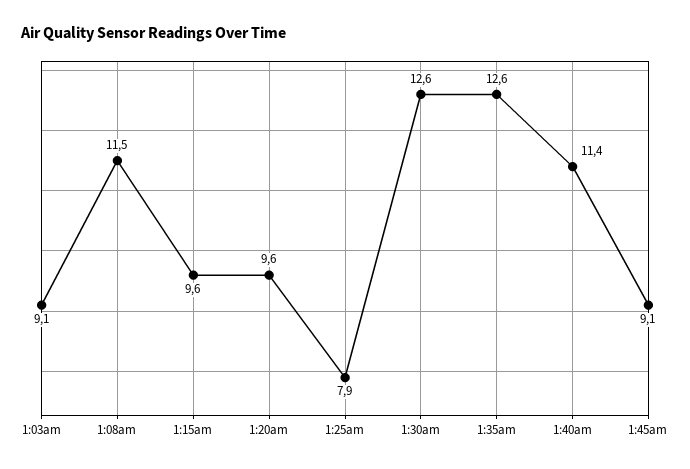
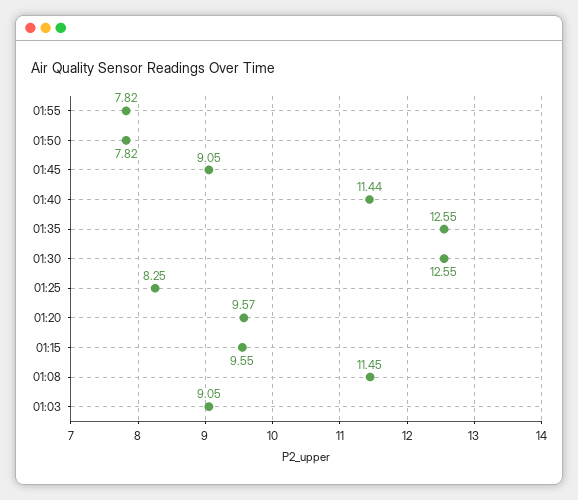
1:25am: 7.9 -> 8.25
01:55: none -> 7.82
01:50: none -> 7.82

